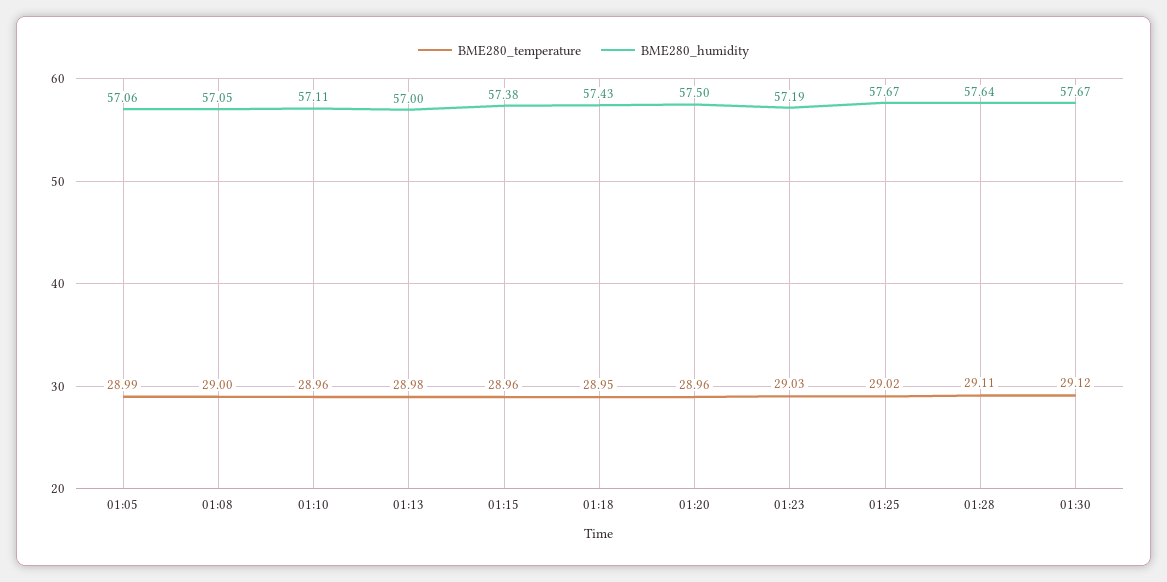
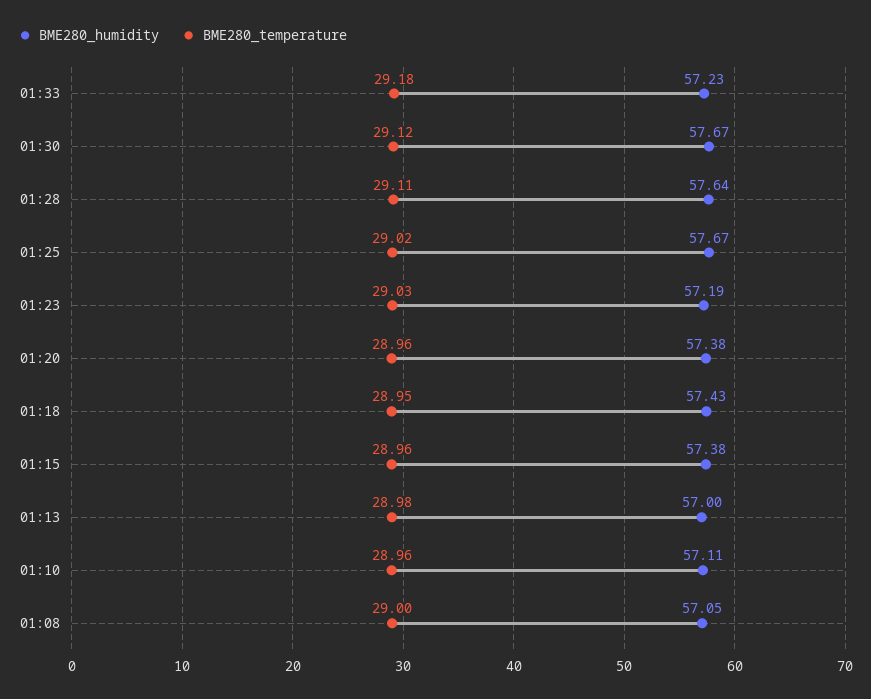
BME280_temperature, 01:05: 28.99 -> none
BME280_humidity, 01:05: 57.06 -> none
BME280_humidity, 01:20: 57.5 -> 57.38
BME280_humidity, 01:33: none -> 57.23
BME280_temperature, 01:33: none -> 29.18

